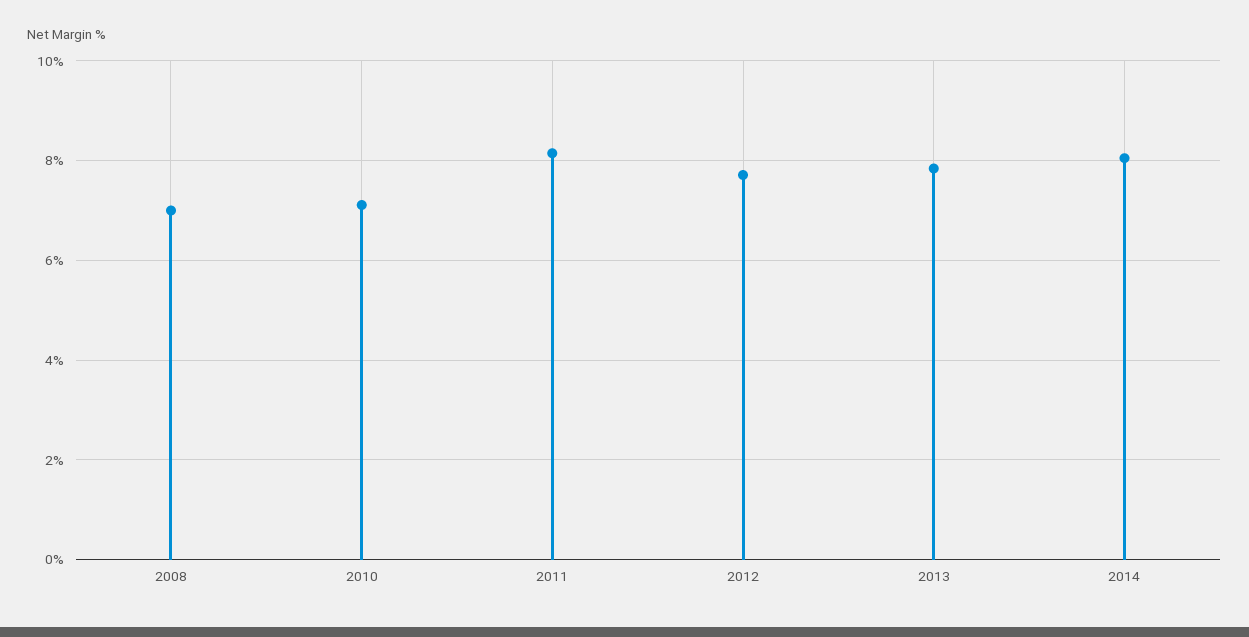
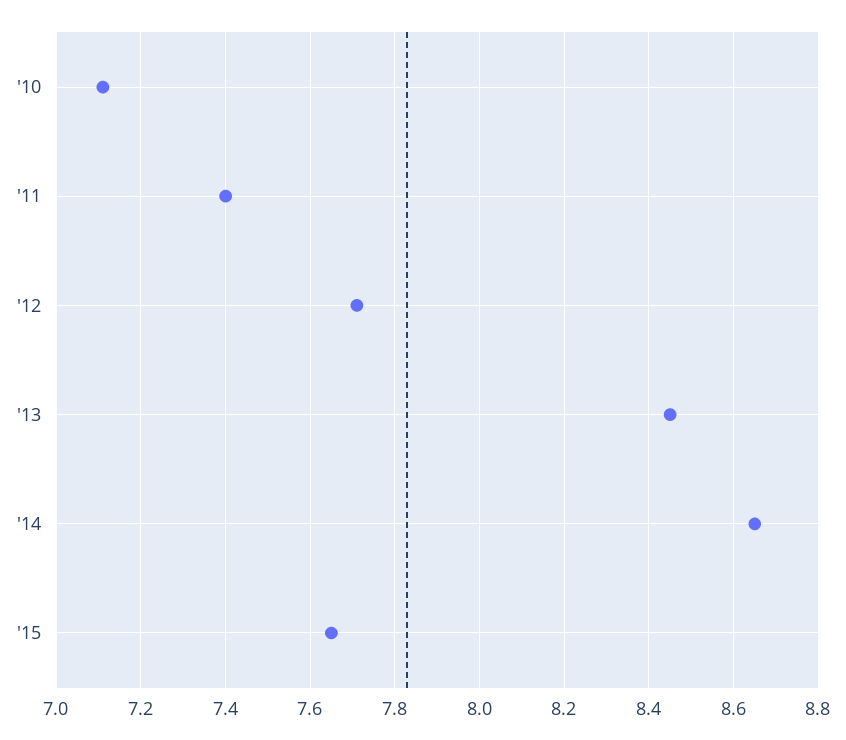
2008: 7 -> none
2011: 8.2 -> 7.4
2013: 7.8 -> 8.45
2014: 8 -> 8.65
'15: none -> 7.65

